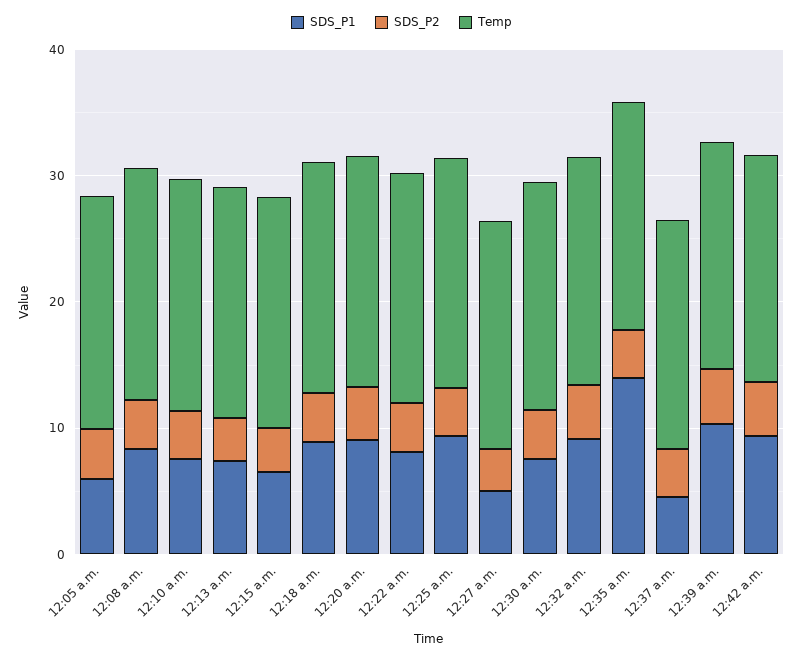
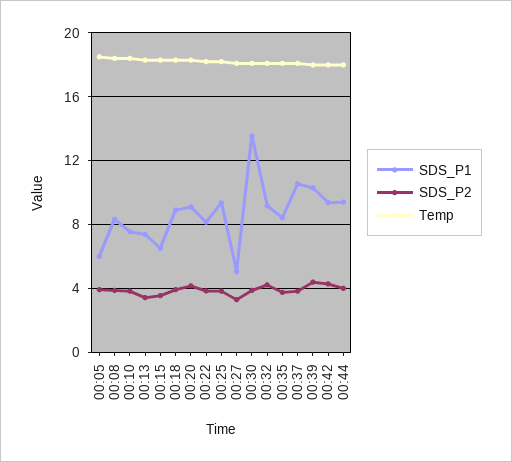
SDS_P1, 12:30 a.m.: 8 -> 13.5
SDS_P1, 12:35 a.m.: 14 -> 8.5
SDS_P1, 12:37 a.m.: 4 -> 10.5
SDS_P1, 00:44: none -> 9.5
SDS_P2, 00:44: none -> 4
Temp, 00:44: none -> 18

